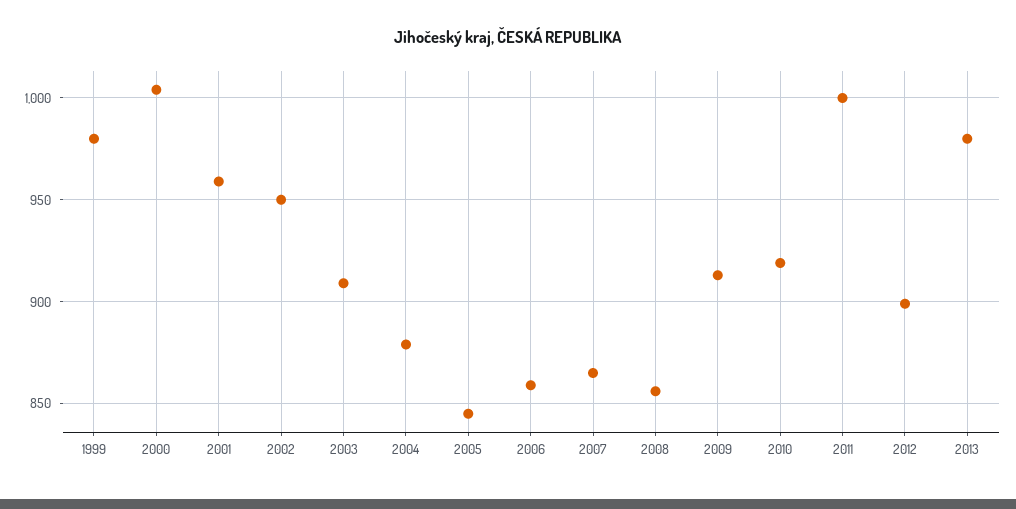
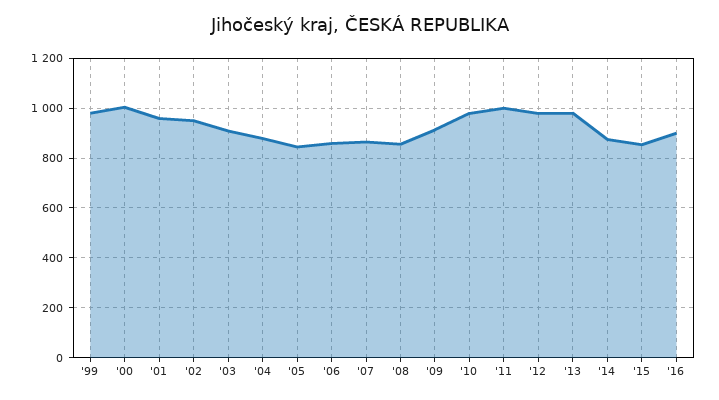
2010: 920 -> 975
2012: 900 -> 975
'14: none -> 875
'15: none -> 850
'16: none -> 900

